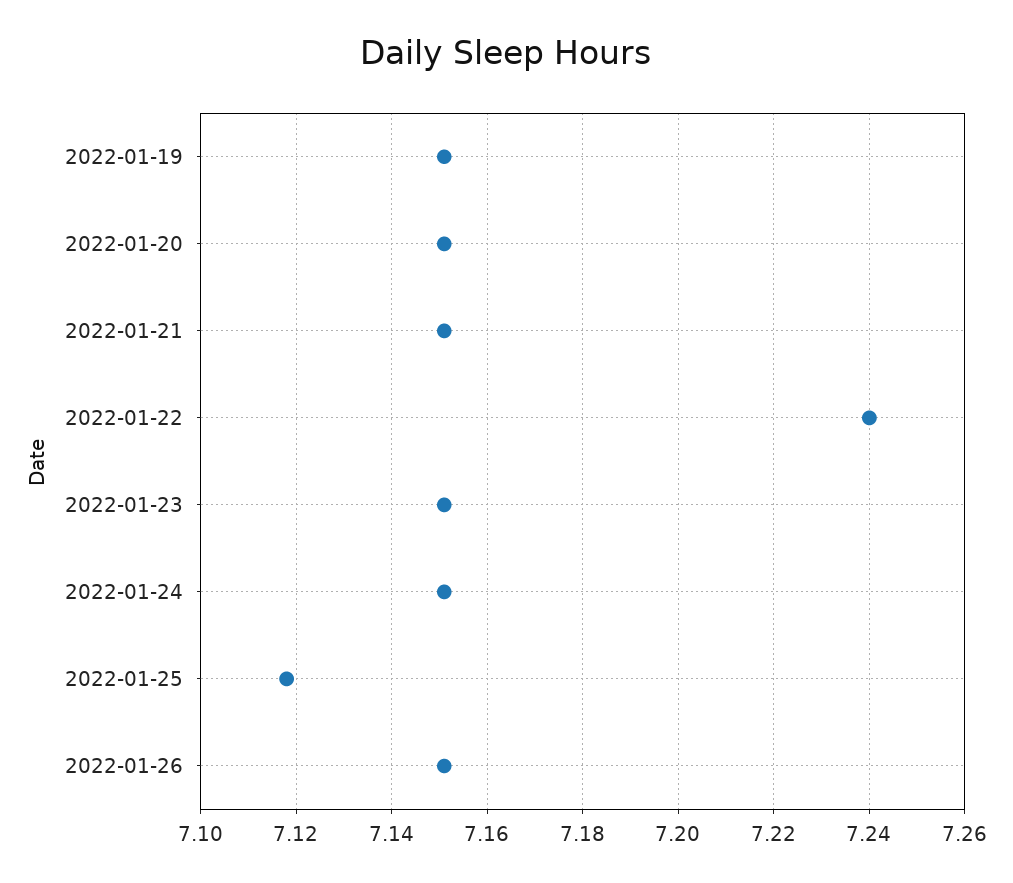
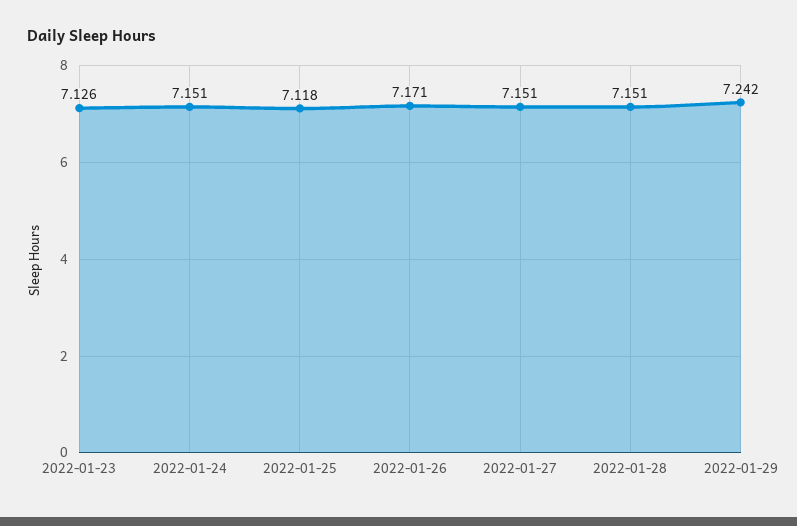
2022-01-19: 7.15 -> none
2022-01-20: 7.15 -> none
2022-01-21: 7.15 -> none
2022-01-22: 7.24 -> none
2022-01-23: 7.15 -> 7.126
2022-01-26: 7.15 -> 7.171
2022-01-27: none -> 7.151
2022-01-28: none -> 7.151
2022-01-29: none -> 7.242

